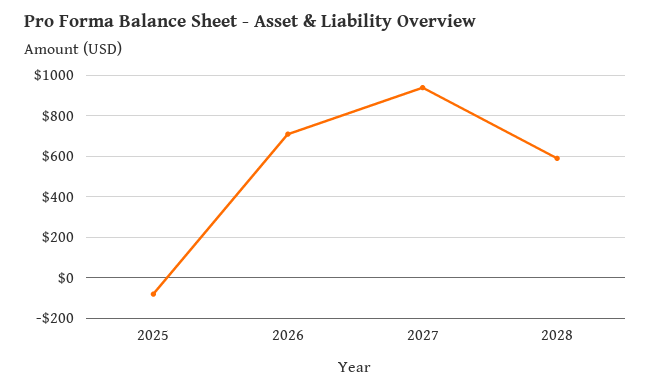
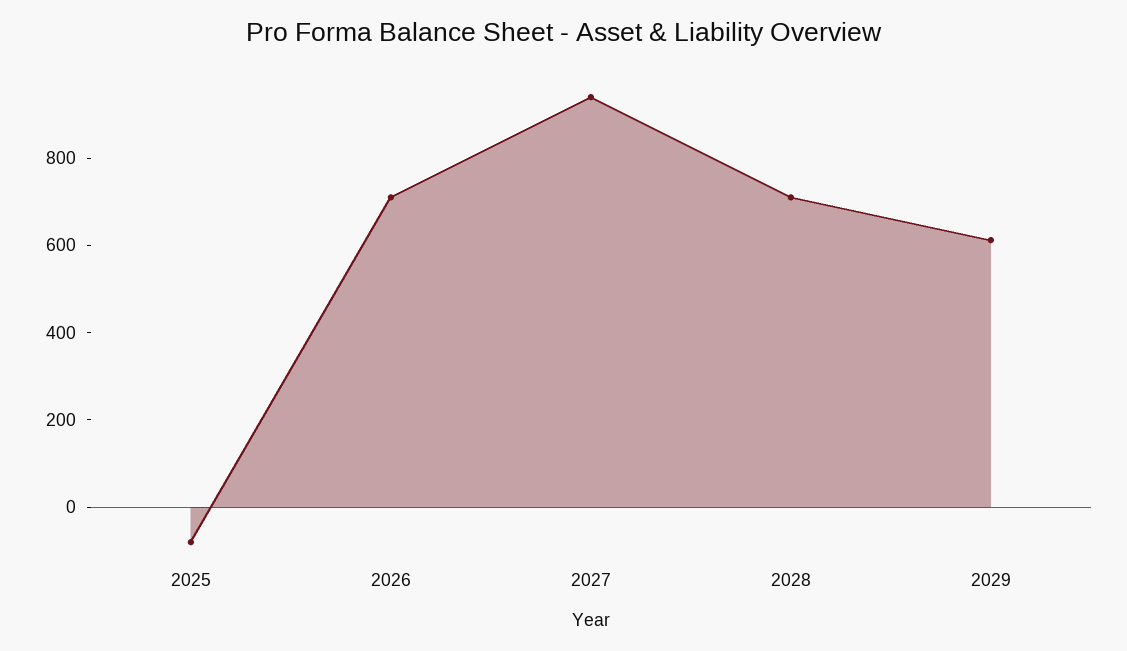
2028: 600 -> 700
2029: none -> 600

